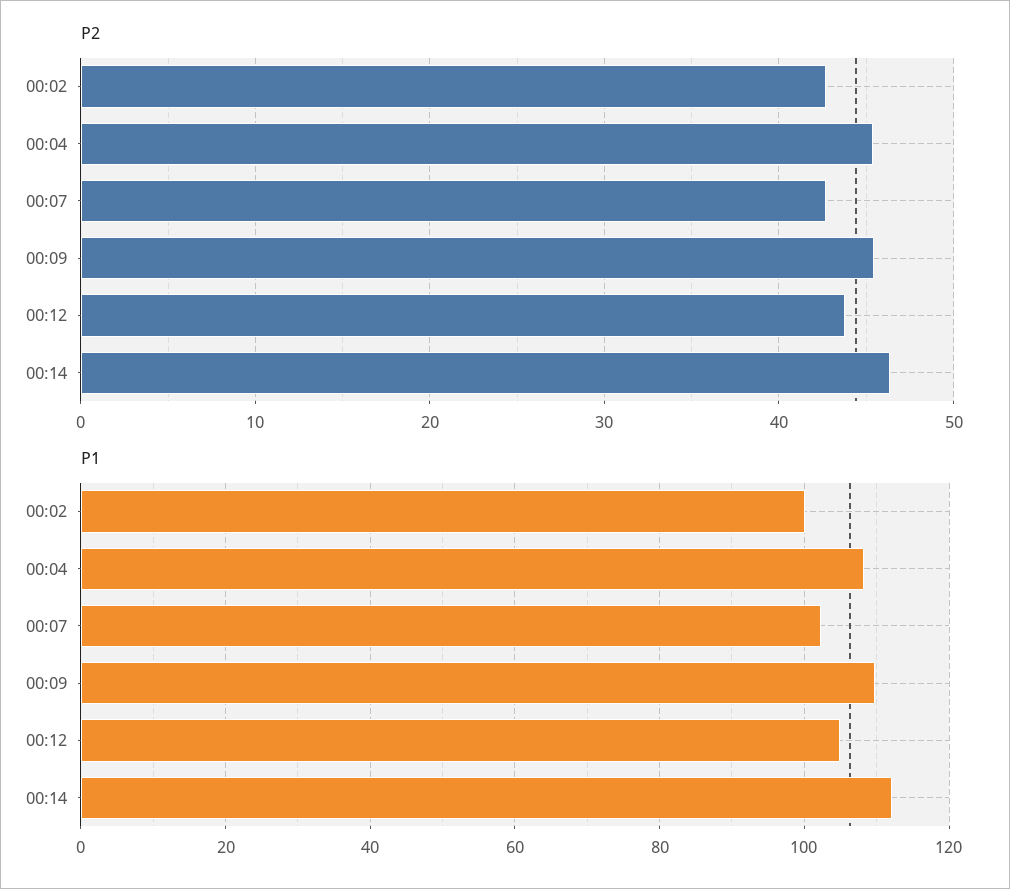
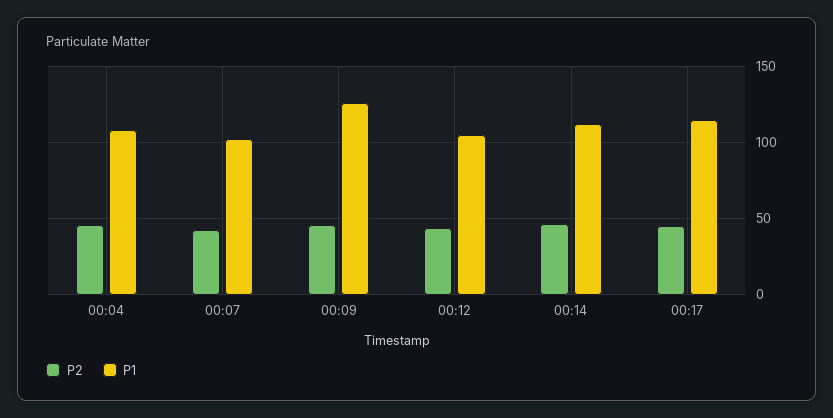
P2, 00:02: 43 -> none
P1, 00:02: 100 -> none
P1, 00:09: 110 -> 125
P2, 00:17: none -> 45
P1, 00:17: none -> 115

